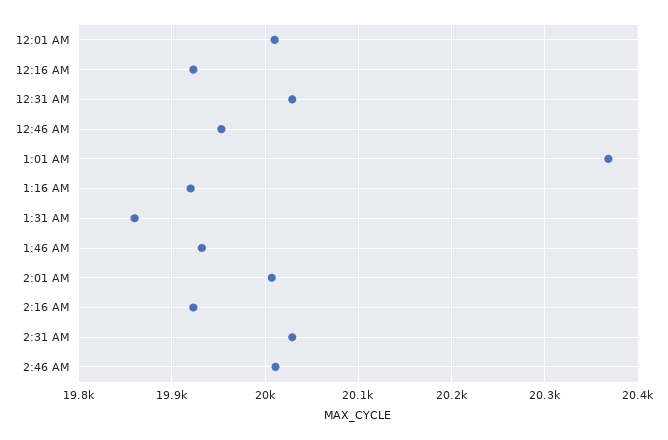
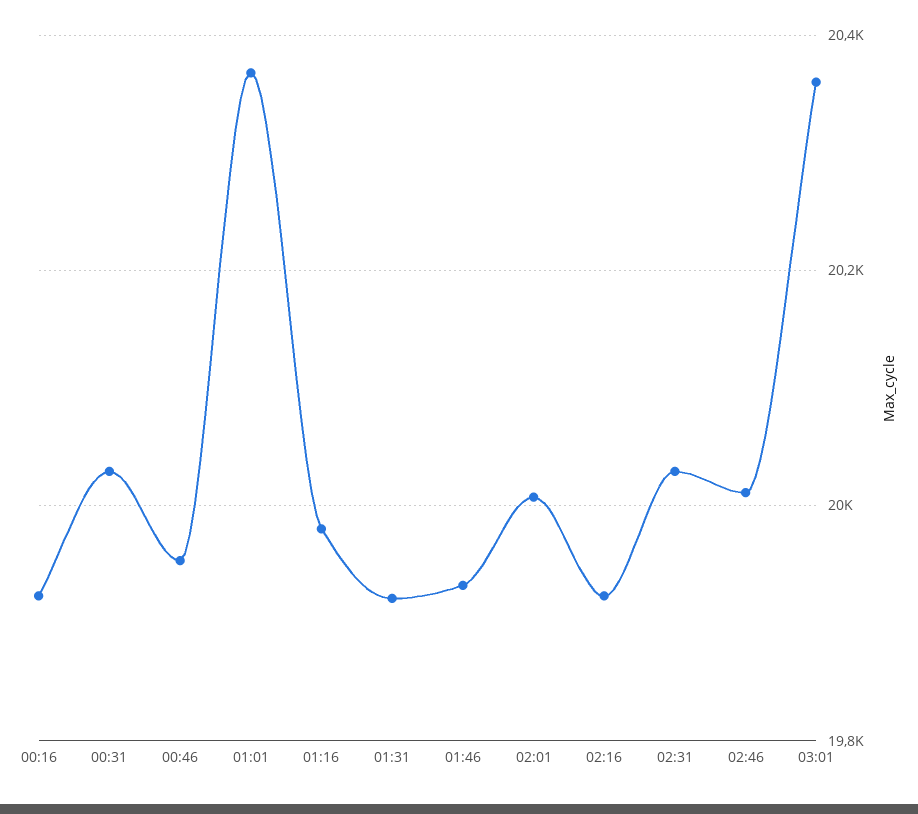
12:01 AM: 20010 -> none
1:16 AM: 19920 -> 19980
1:31 AM: 19860 -> 19920
03:01: none -> 20360

